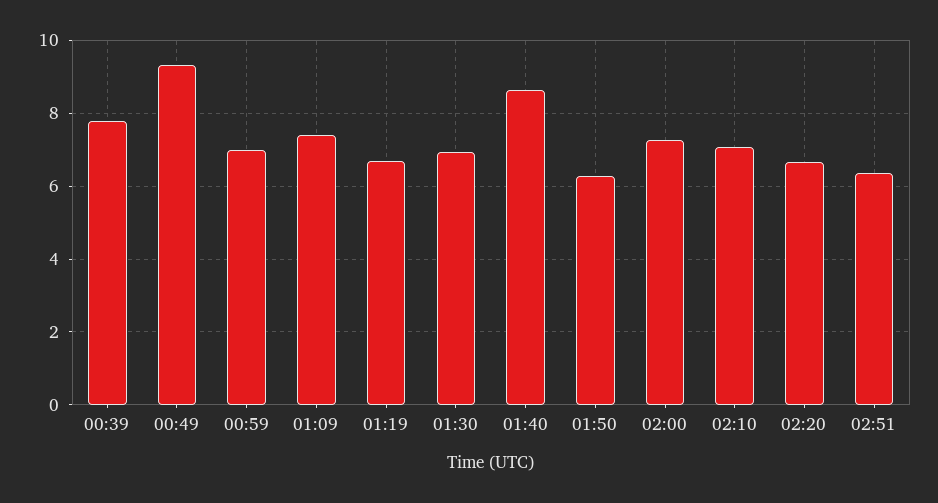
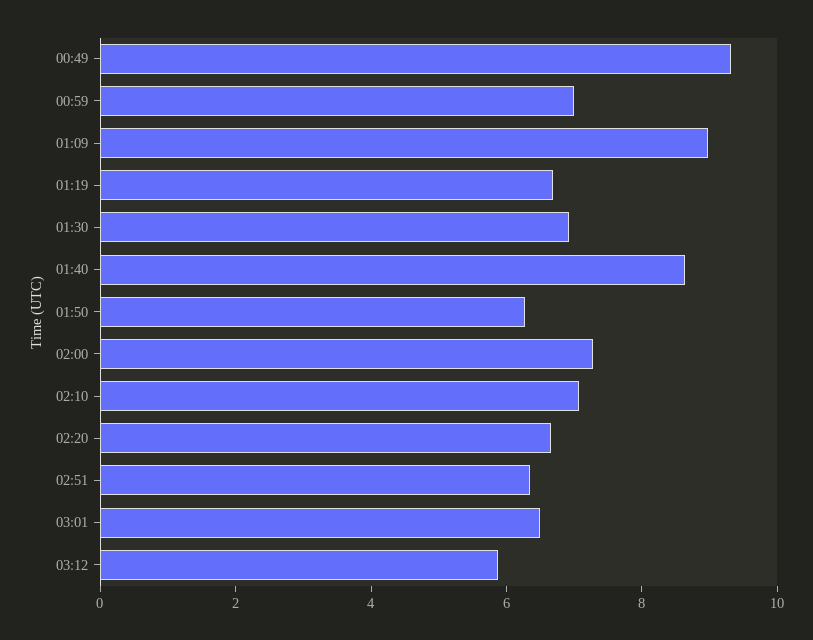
00:39: 7.8 -> none
01:09: 7.4 -> 9
03:01: none -> 6.5
03:12: none -> 6

